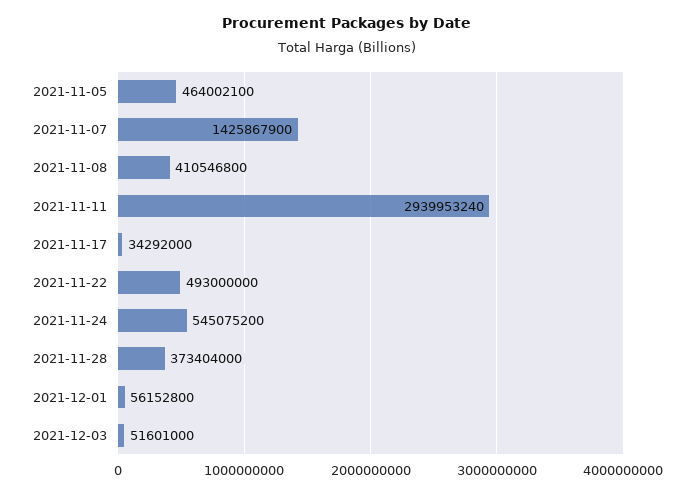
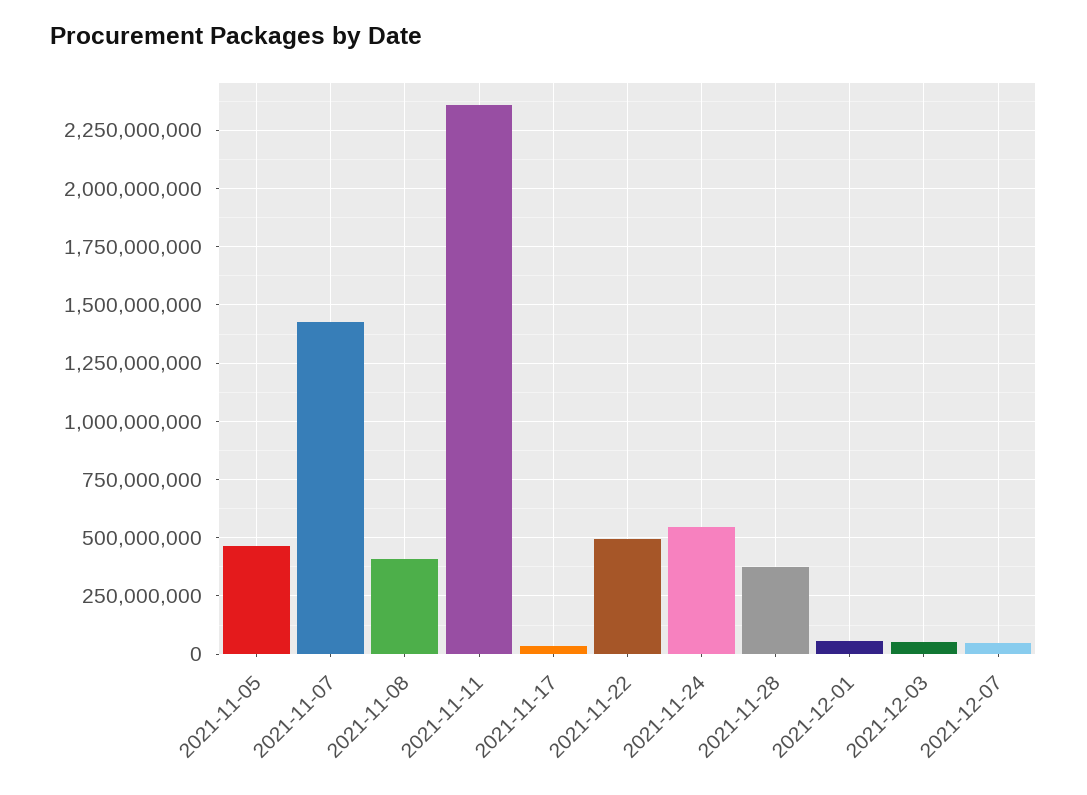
2021-11-11: 2939953240 -> 2350000000
2021-12-07: none -> 50000000

